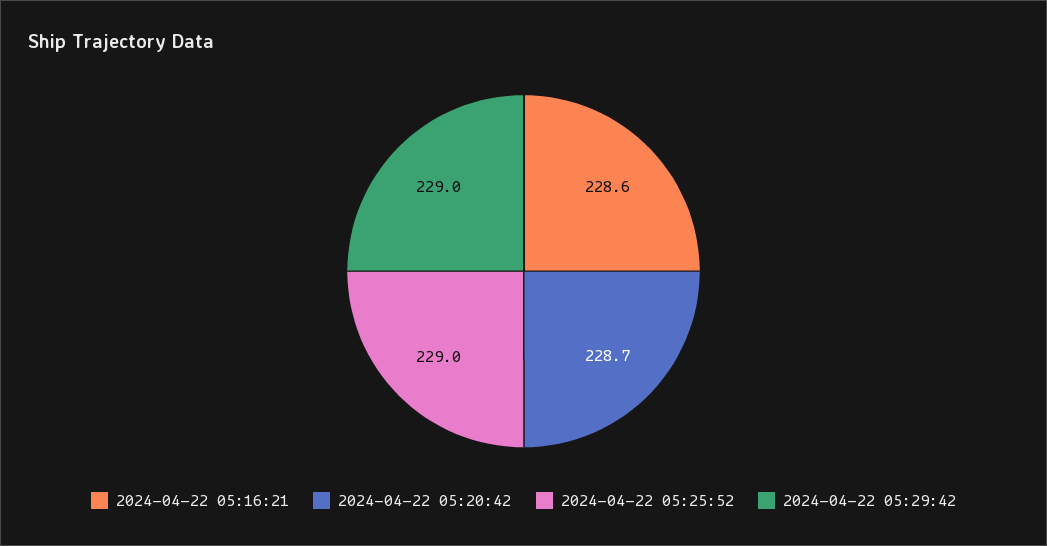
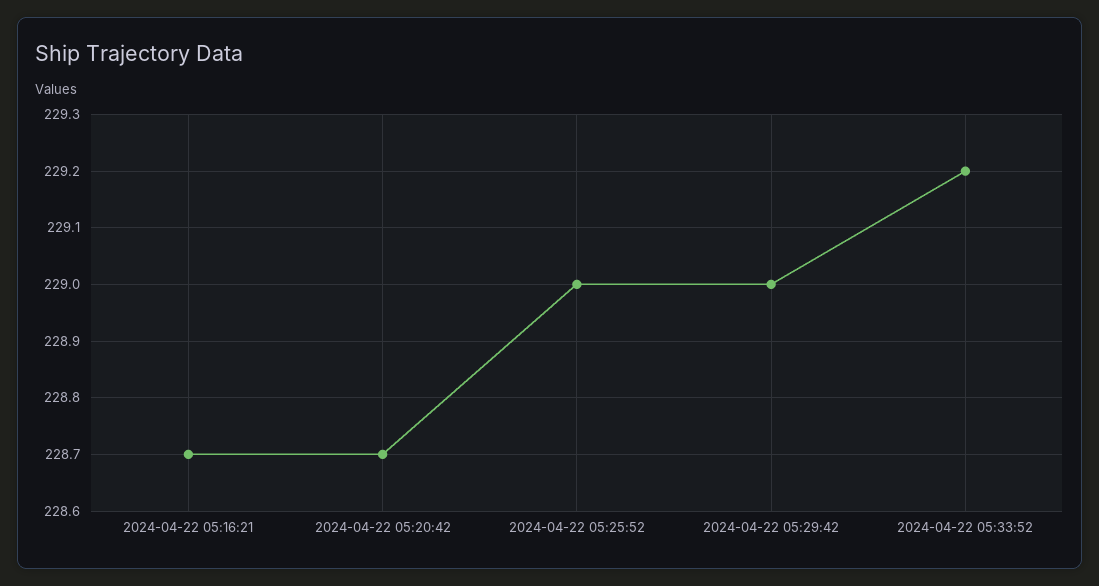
2024-04-22 05:16:21: 228.6 -> 228.7
2024-04-22 05:33:52: none -> 229.2

